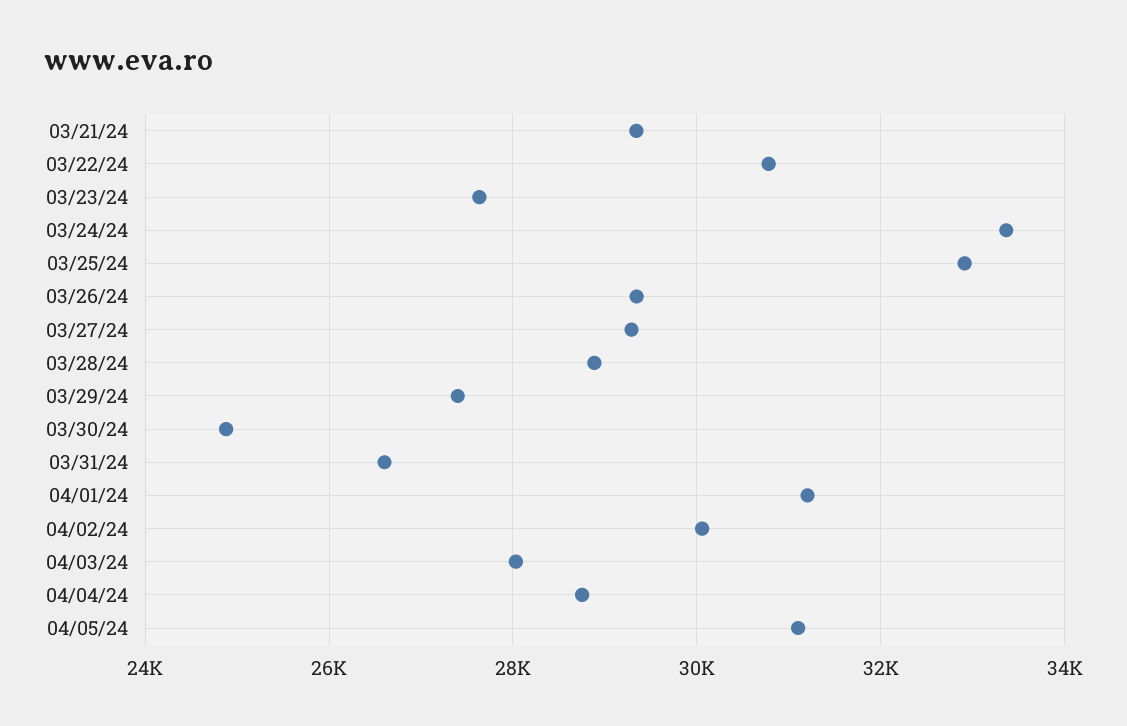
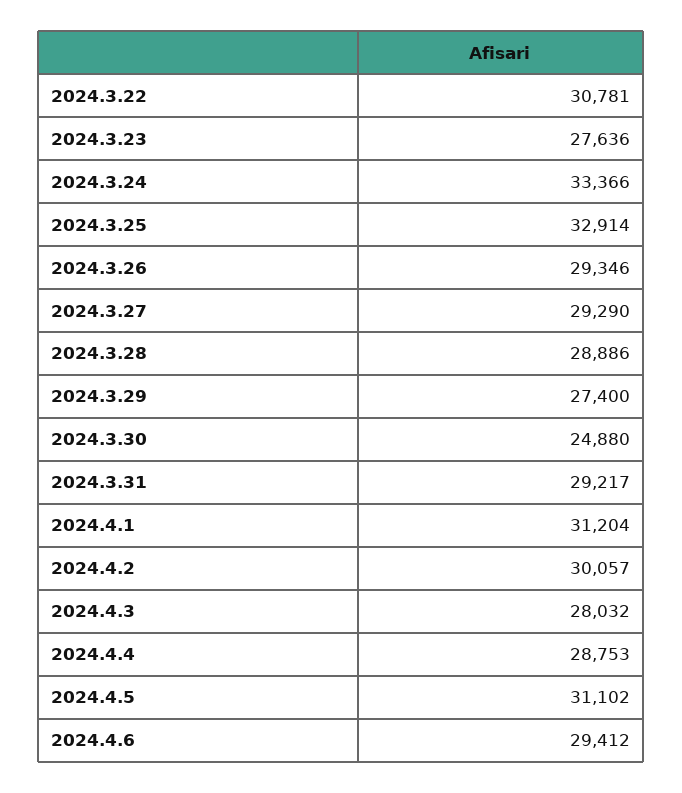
03/21/24: 29400 -> none
03/31/24: 26600 -> 29217
2024.4.6: none -> 29412

